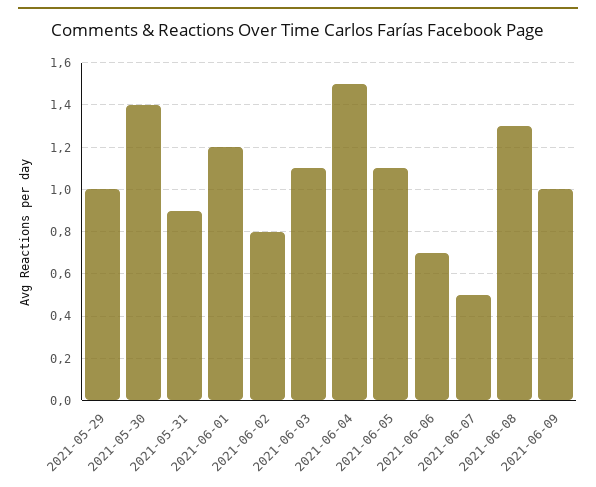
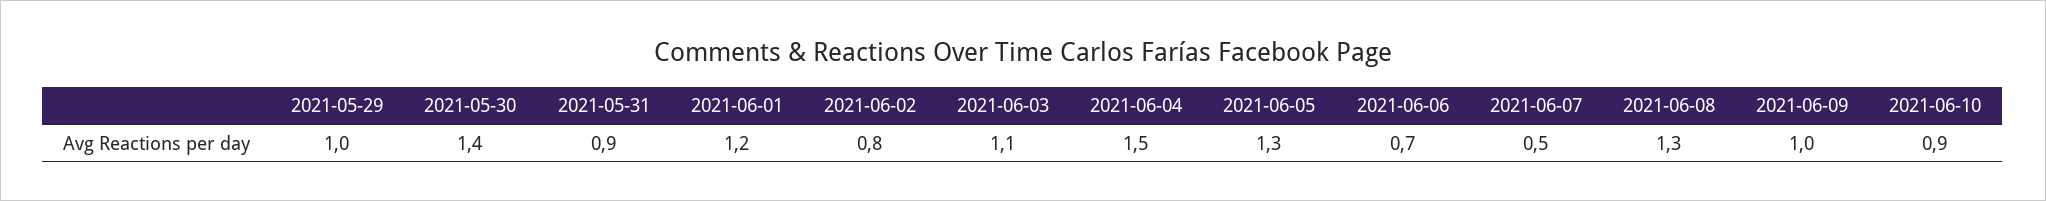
2021-06-05: 1.1 -> 1.3
2021-06-10: none -> 0.9

